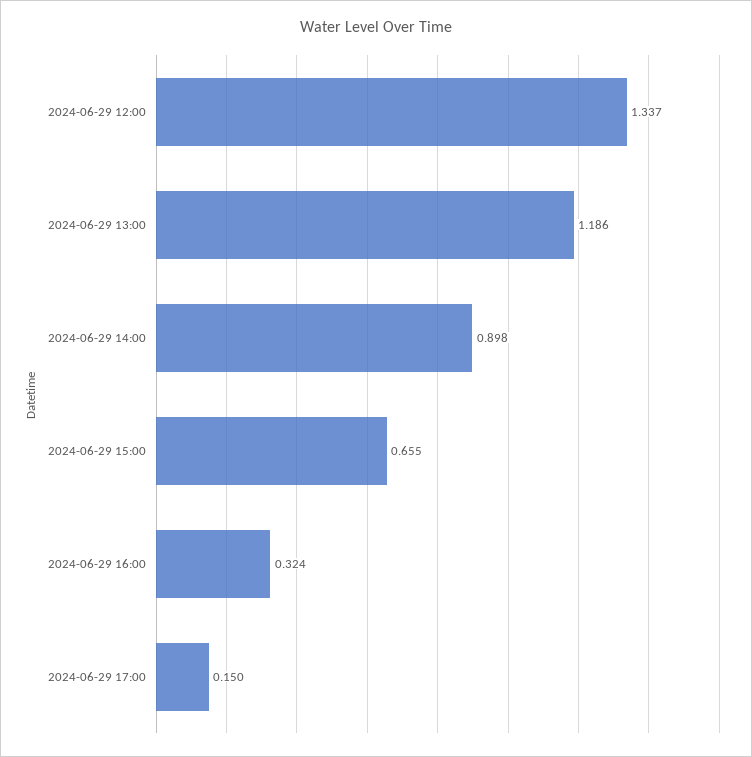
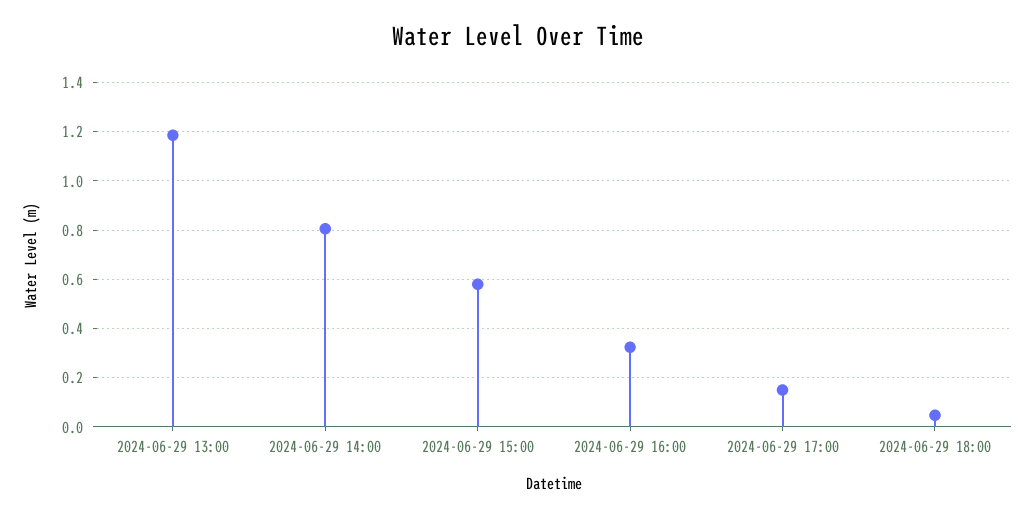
2024-06-29 12:00: 1.337 -> none
2024-06-29 14:00: 0.898 -> 0.8
2024-06-29 15:00: 0.655 -> 0.575
2024-06-29 18:00: none -> 0.05

